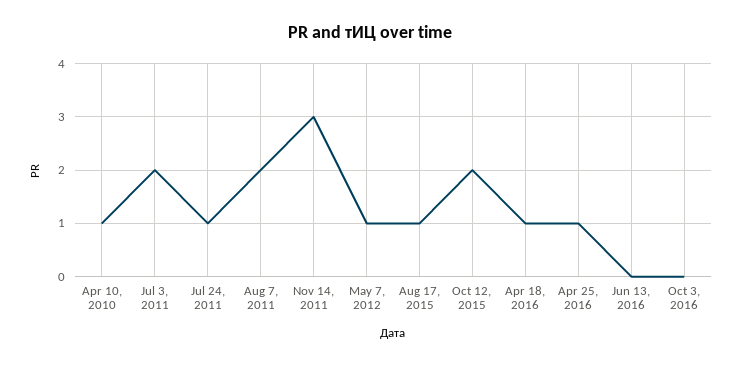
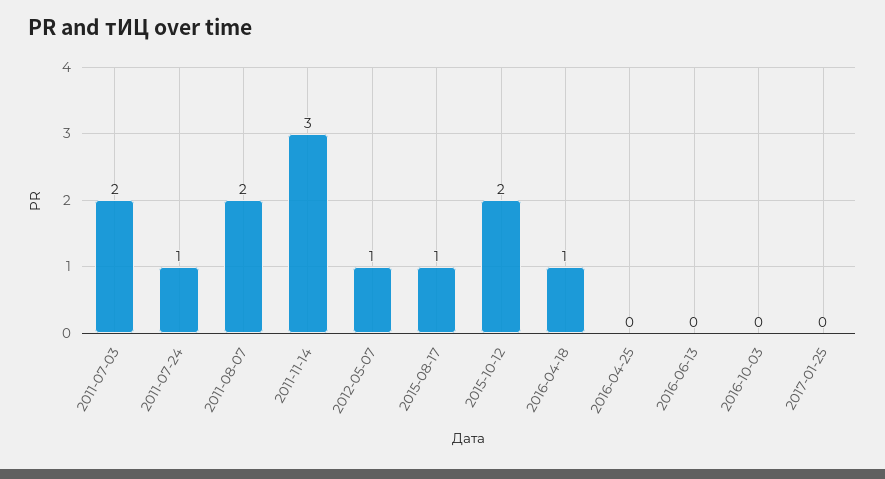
Apr 10, 2010: 1 -> none
Apr 25, 2016: 1 -> 0
2017-01-25: none -> 0

